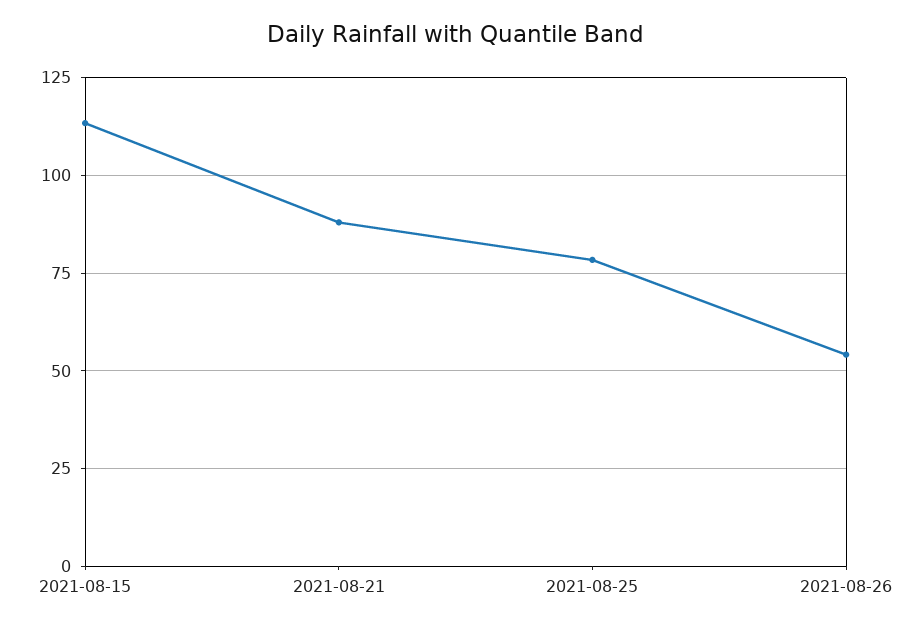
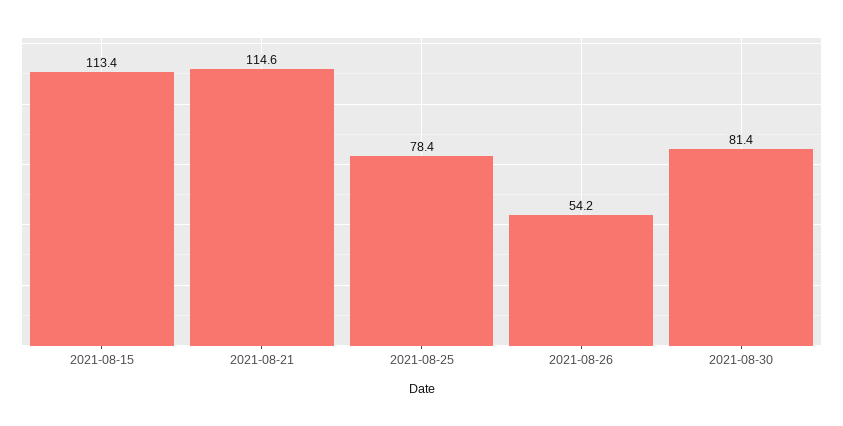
2021-08-21: 87.5 -> 114.6
2021-08-30: none -> 81.4

